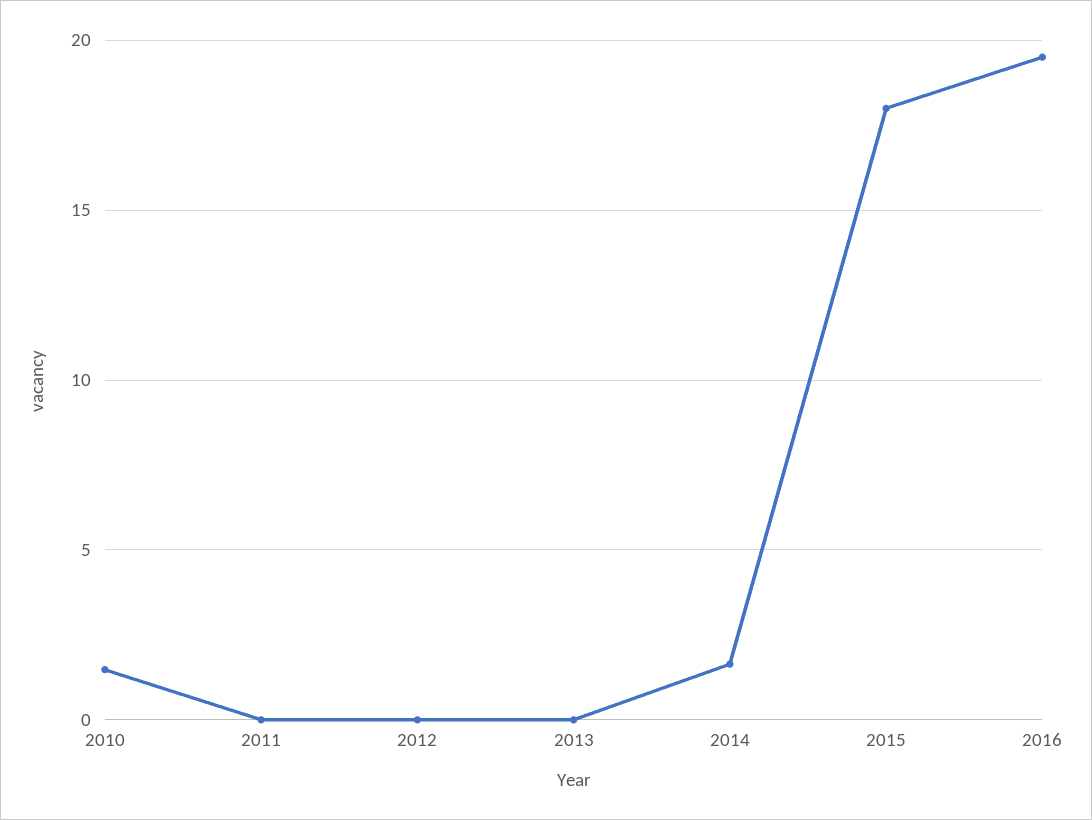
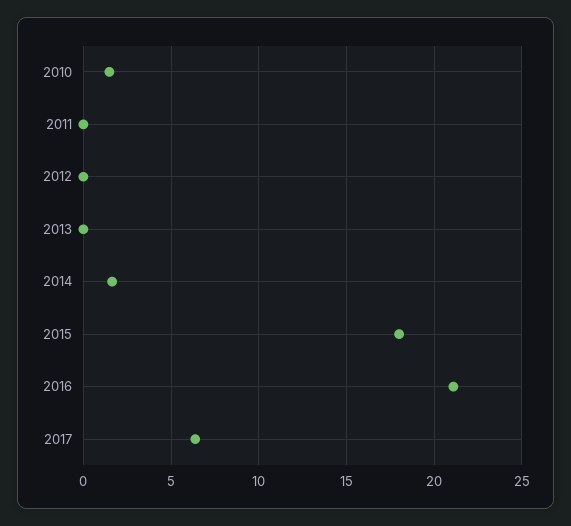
2016: 19.5 -> 21
2017: none -> 6.5

